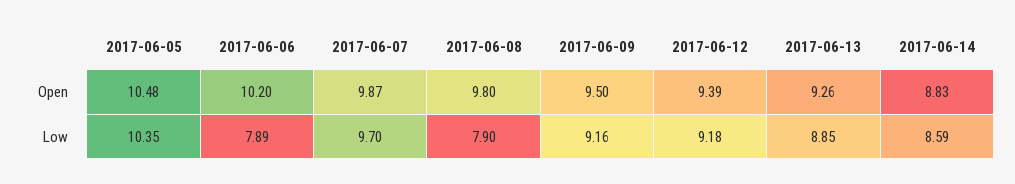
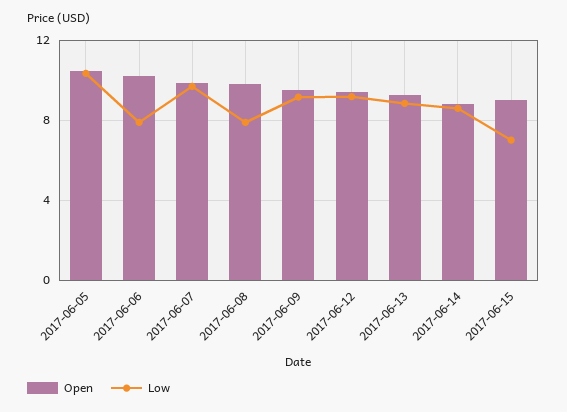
Open, 2017-06-15: none -> 9
Low, 2017-06-15: none -> 7

